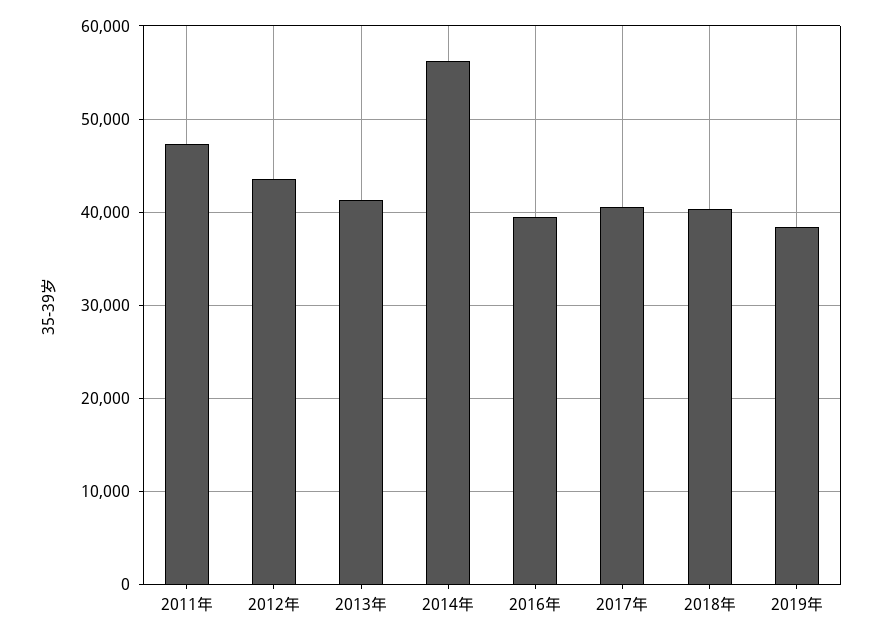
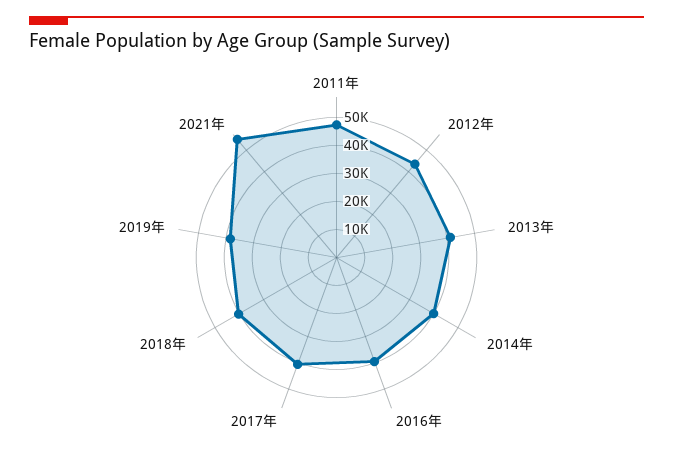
2014年: 56000 -> 40000
2021年: none -> 55000

